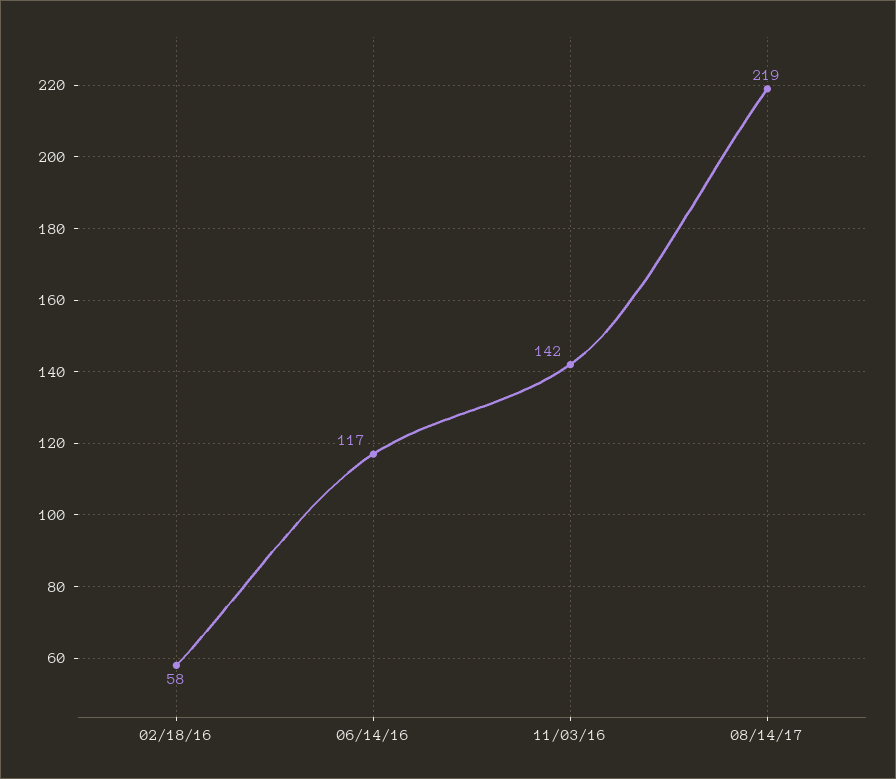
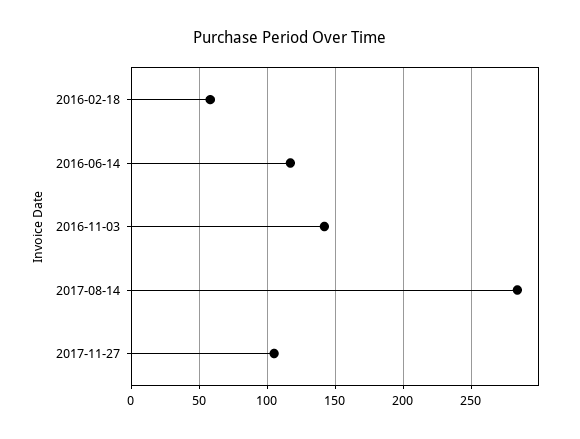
08/14/17: 219 -> 285
2017-11-27: none -> 105

